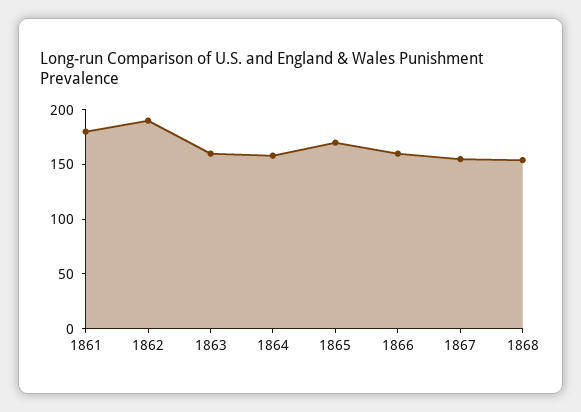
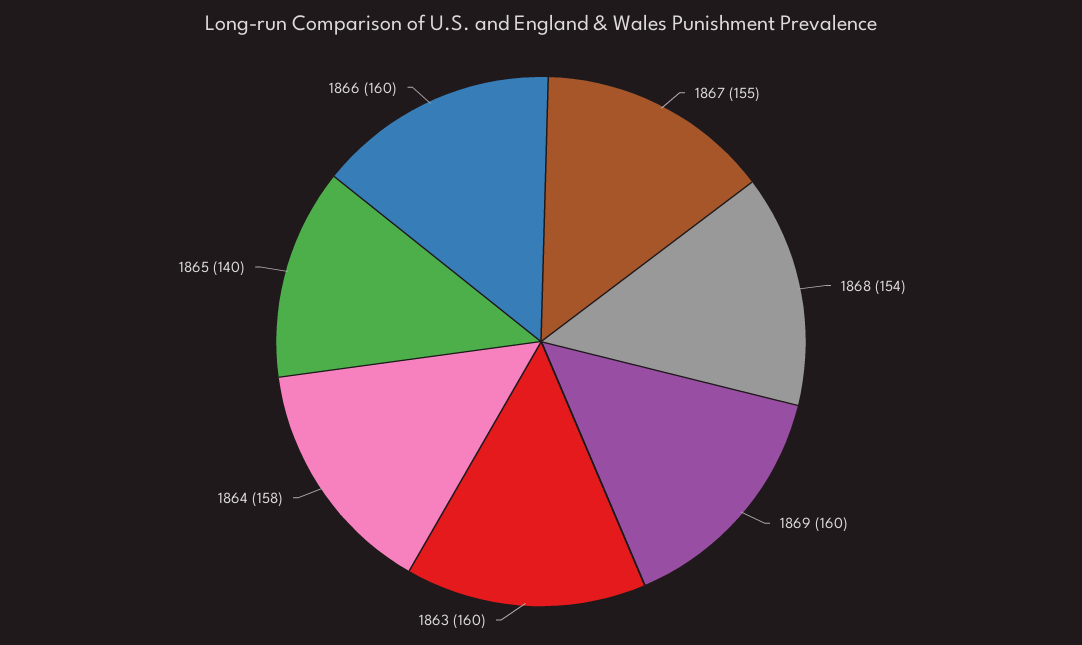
1861: 180 -> none
1862: 190 -> none
1865: 170 -> 140
1869: none -> 160

